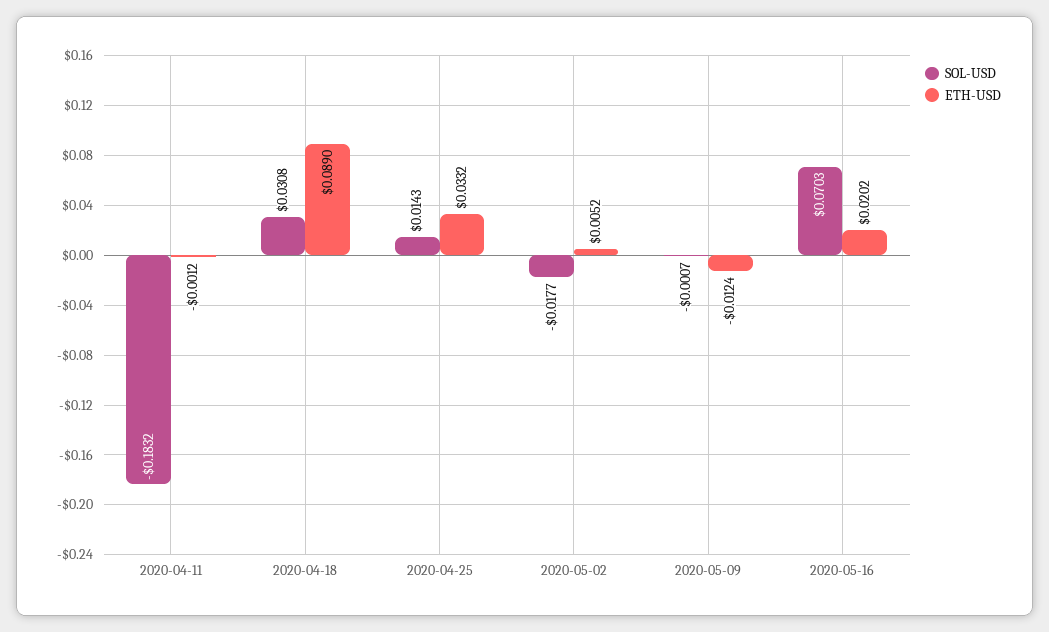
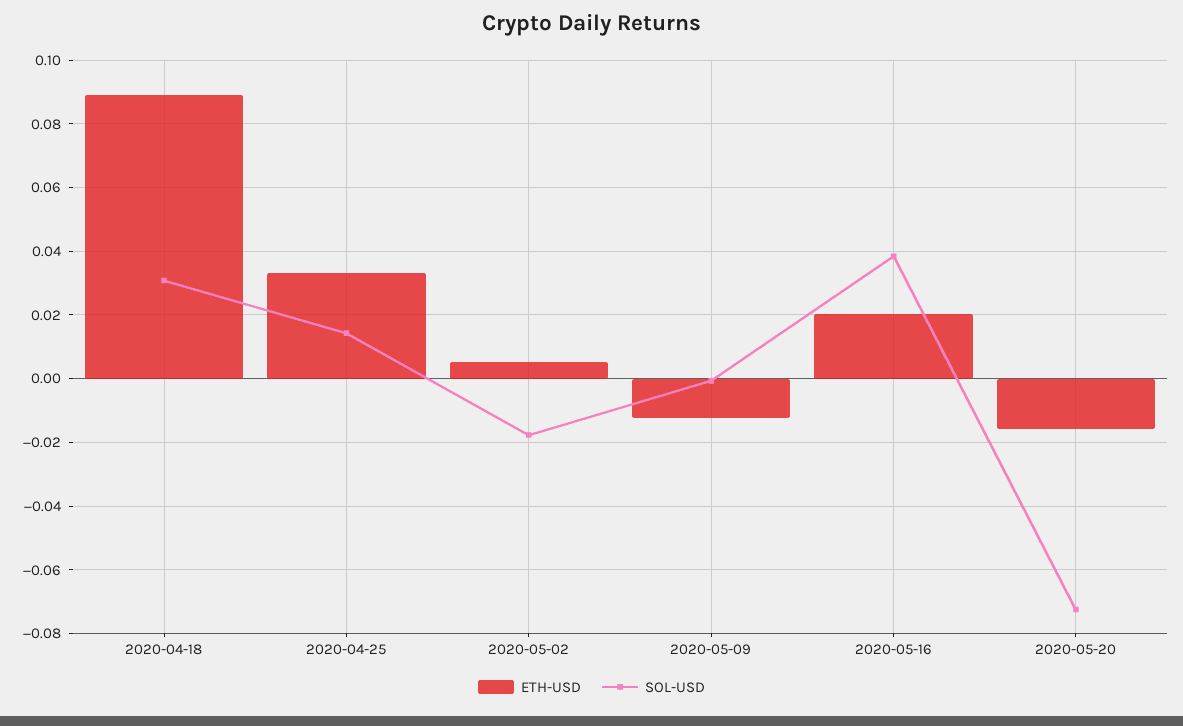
SOL-USD, 2020-04-11: -0.1832 -> none
ETH-USD, 2020-04-11: -0.0012 -> none
SOL-USD, 2020-05-16: 0.0703 -> 0.038
ETH-USD, 2020-05-20: none -> -0.016
SOL-USD, 2020-05-20: none -> -0.072

